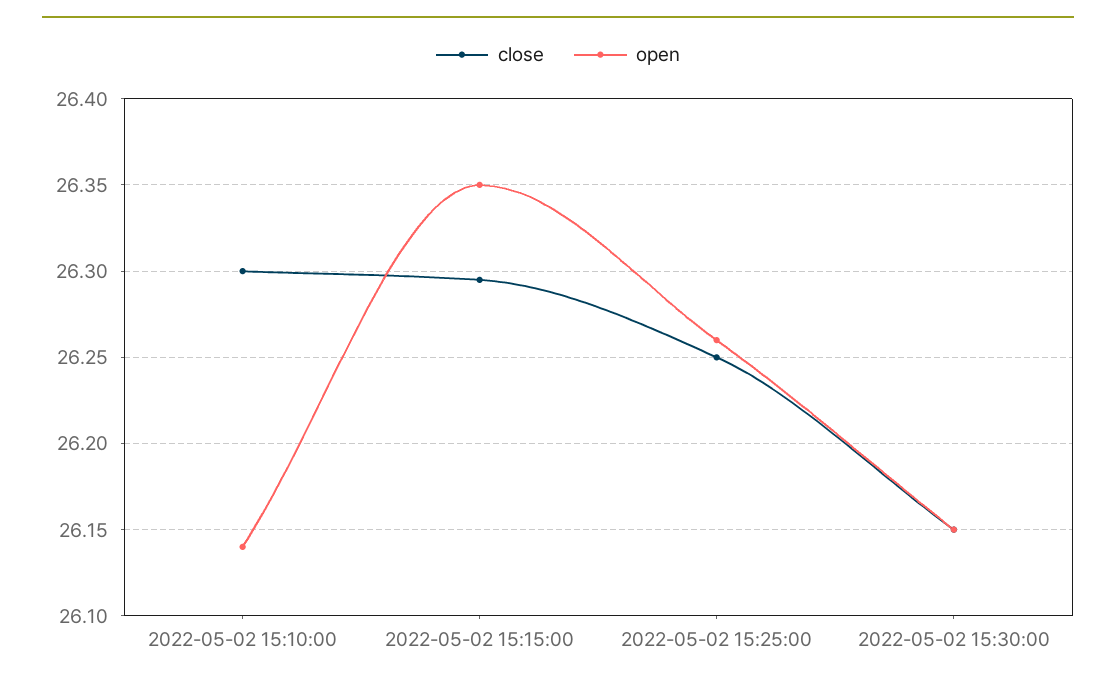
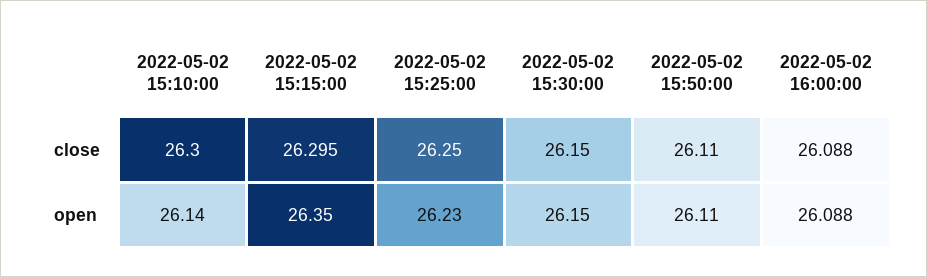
open, 2022-05-02 15:25:00: 26.26 -> 26.23
close, 2022-05-02 15:50:00: none -> 26.11
close, 2022-05-02 16:00:00: none -> 26.088
open, 2022-05-02 15:50:00: none -> 26.11
open, 2022-05-02 16:00:00: none -> 26.088

